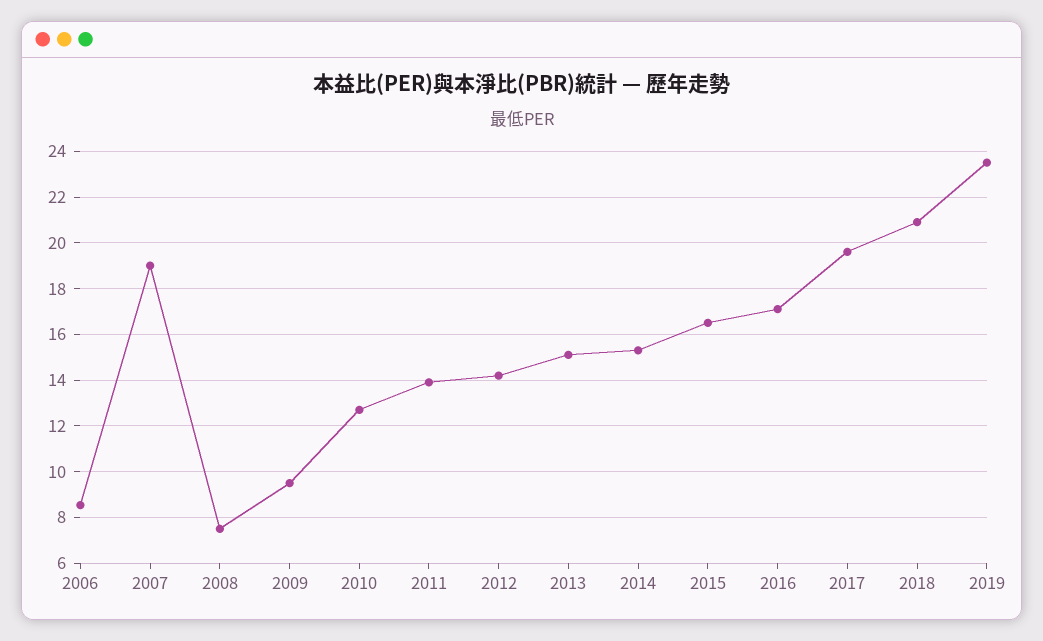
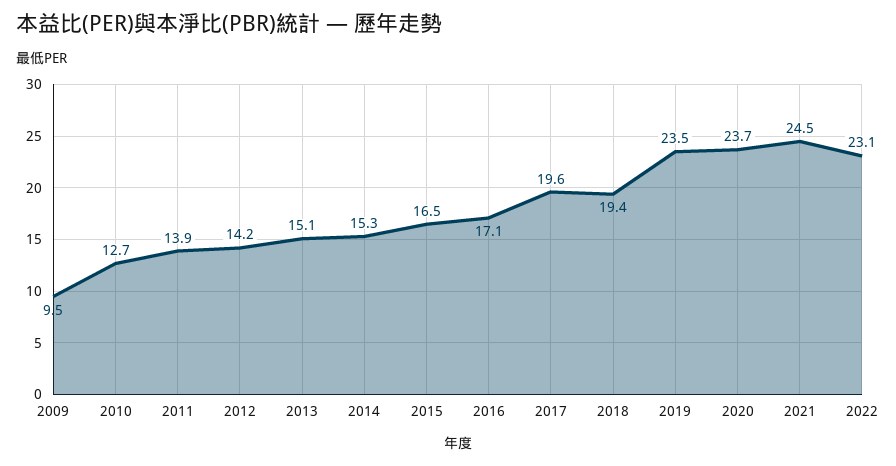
2006: 8.5 -> none
2007: 19 -> none
2008: 7.5 -> none
2018: 21 -> 19.4
2020: none -> 23.7
2021: none -> 24.5
2022: none -> 23.1

